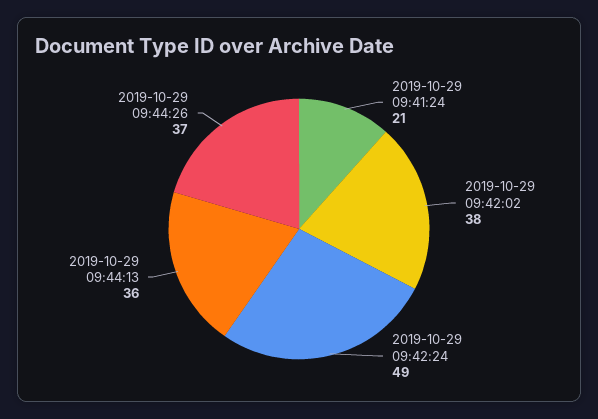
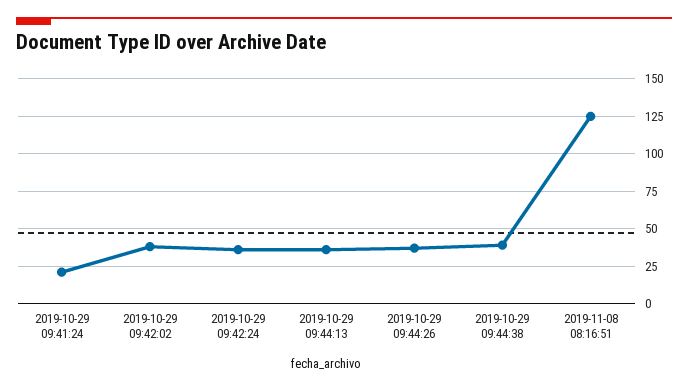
2019-10-29 09:42:24: 49 -> 35
2019-10-29 09:44:38: none -> 40
2019-11-08 08:16:51: none -> 125

